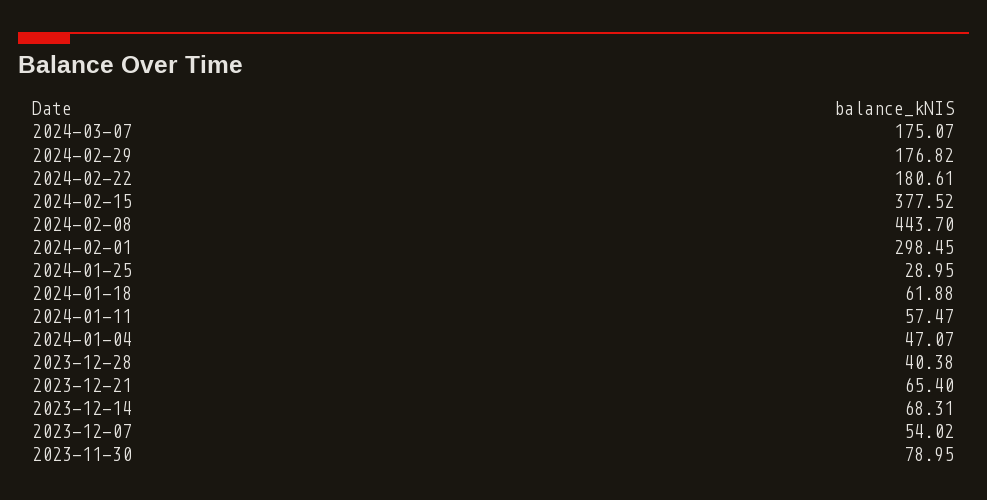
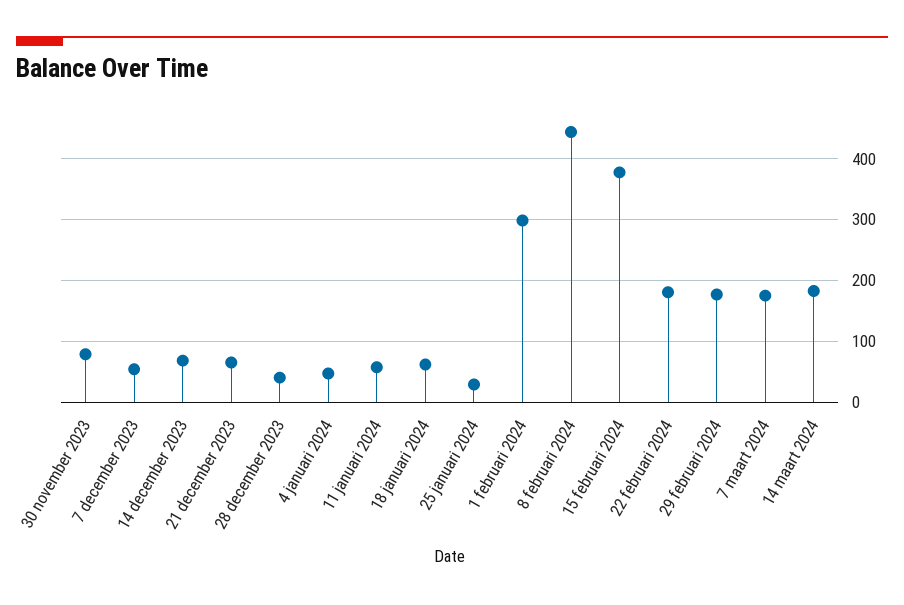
14 maart 2024: none -> 180

